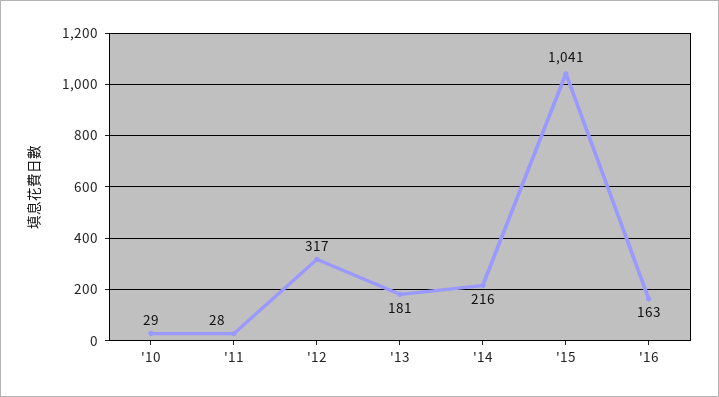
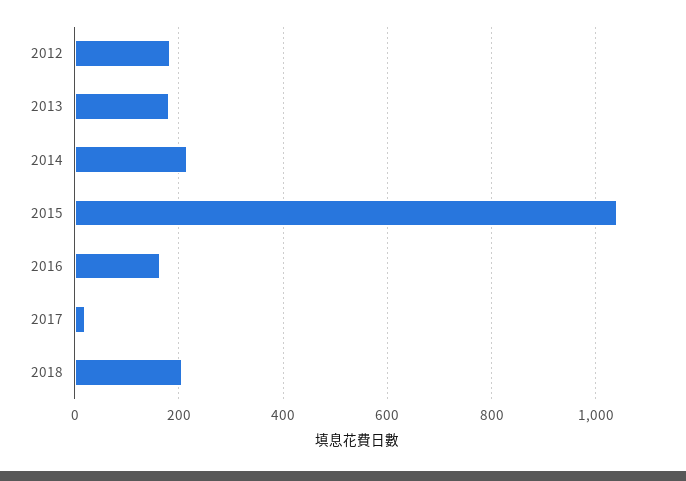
'10: 29 -> none
'11: 28 -> none
'12: 317 -> 180
2017: none -> 20
2018: none -> 200

